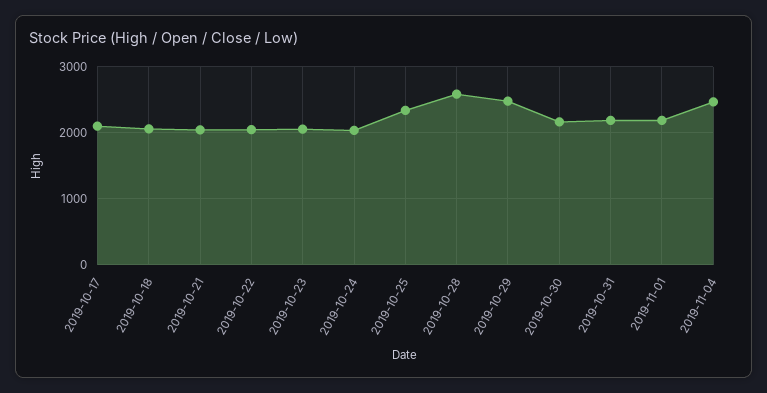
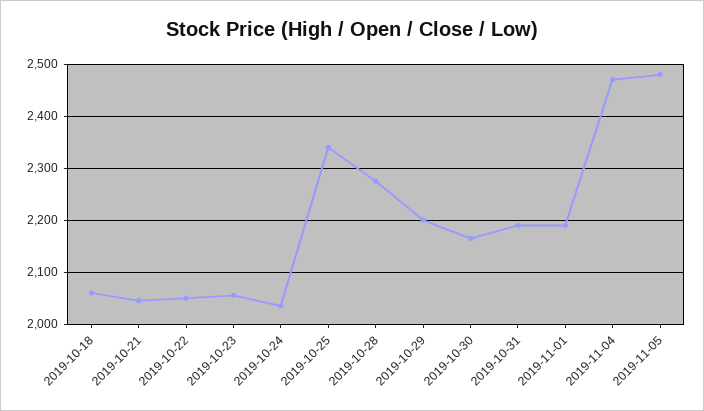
2019-10-17: 2100 -> none
2019-10-28: 2600 -> 2280
2019-10-29: 2500 -> 2200
2019-11-05: none -> 2480

